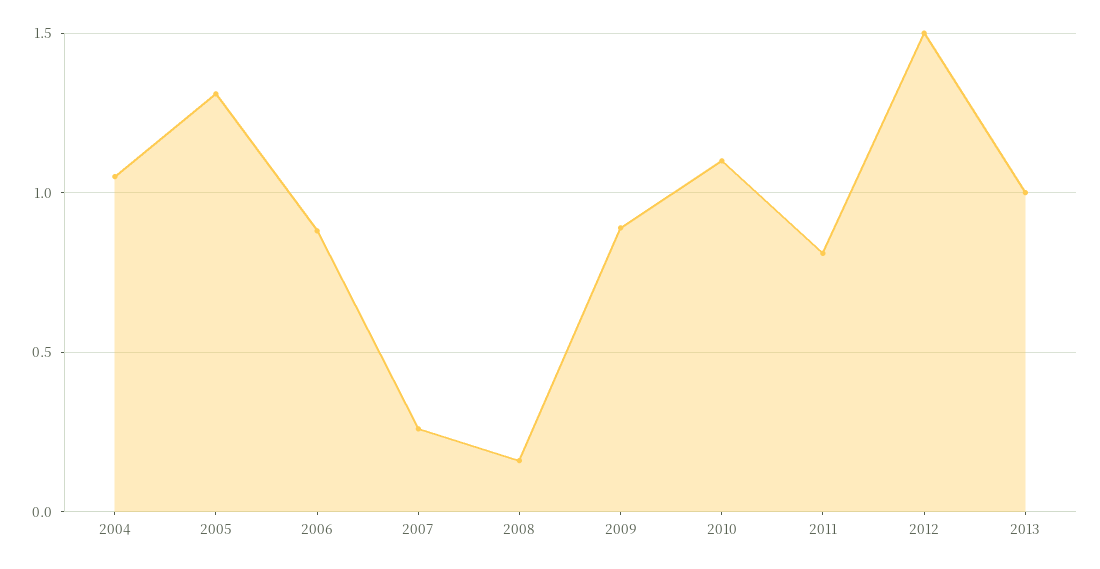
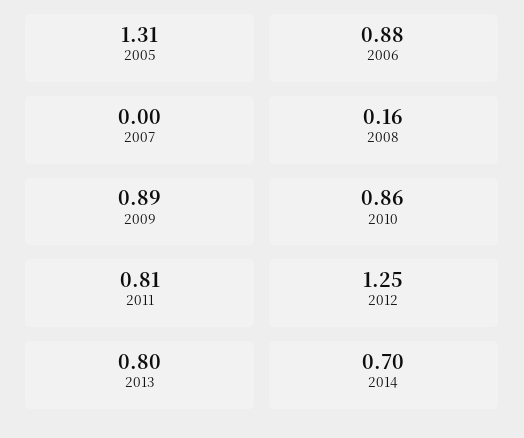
2004: 1.05 -> none
2007: 0.25 -> 0
2010: 1.1 -> 0.86
2012: 1.5 -> 1.25
2013: 1 -> 0.8
2014: none -> 0.7

